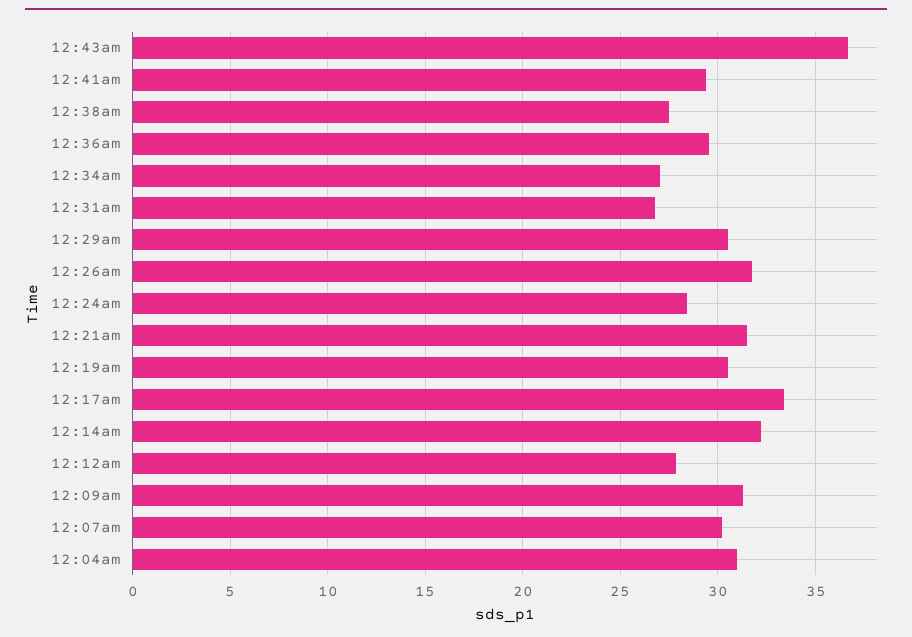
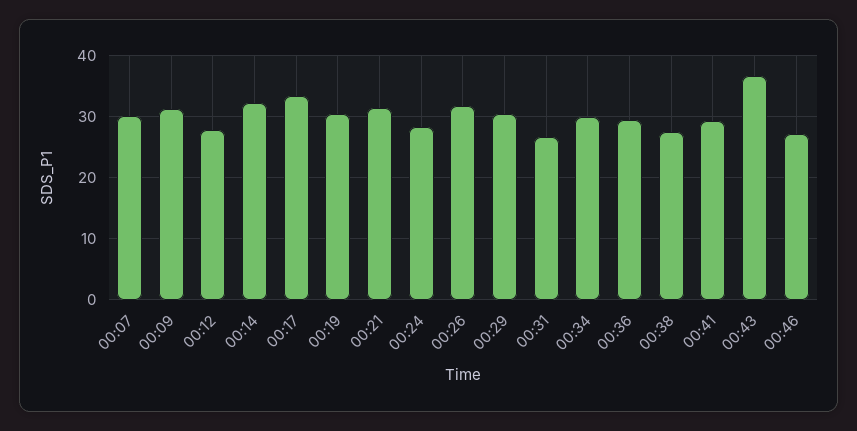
12:34am: 27 -> 30
12:04am: 31 -> none
00:46: none -> 27

